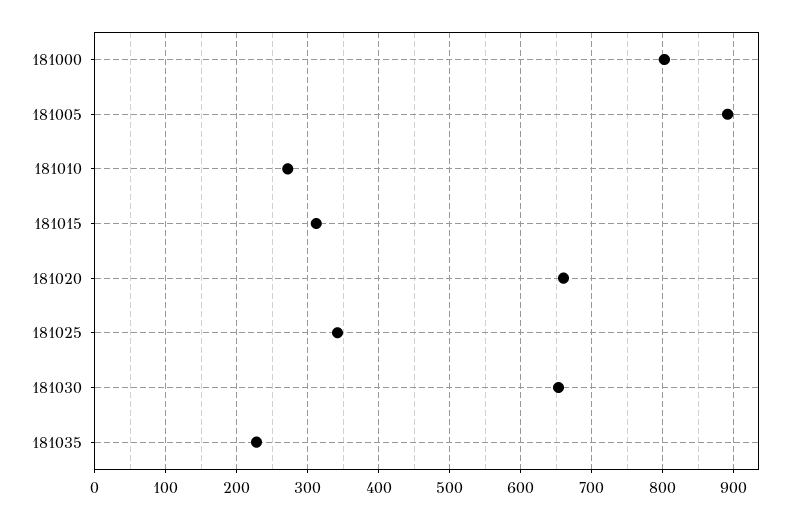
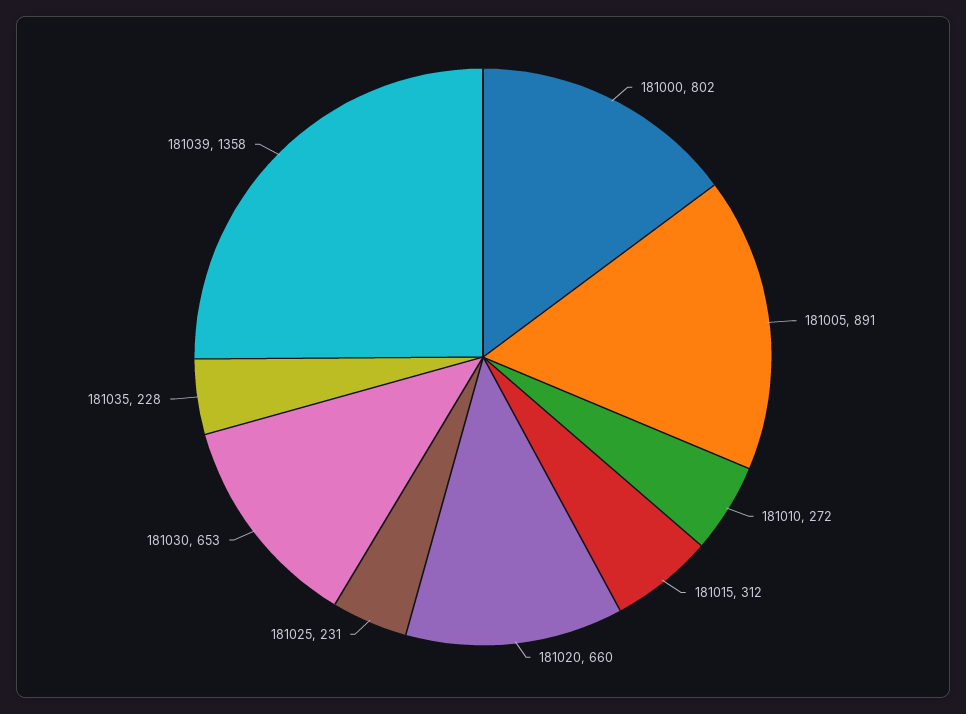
181025: 340 -> 231
181039: none -> 1358

